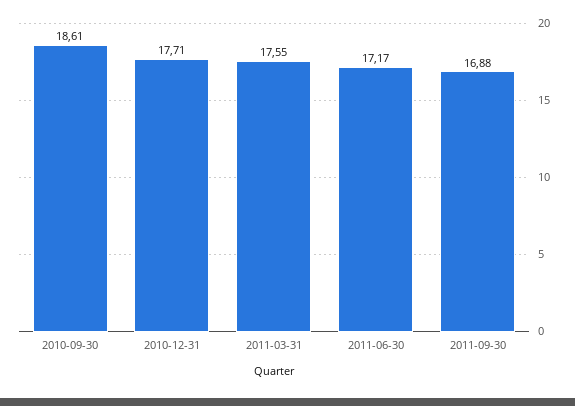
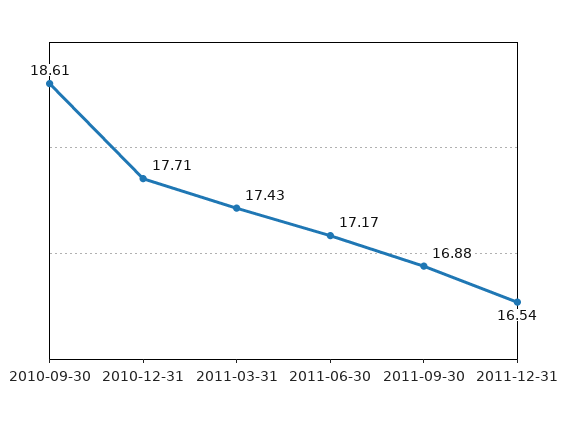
2011-03-31: 17.55 -> 17.43
2011-12-31: none -> 16.54

